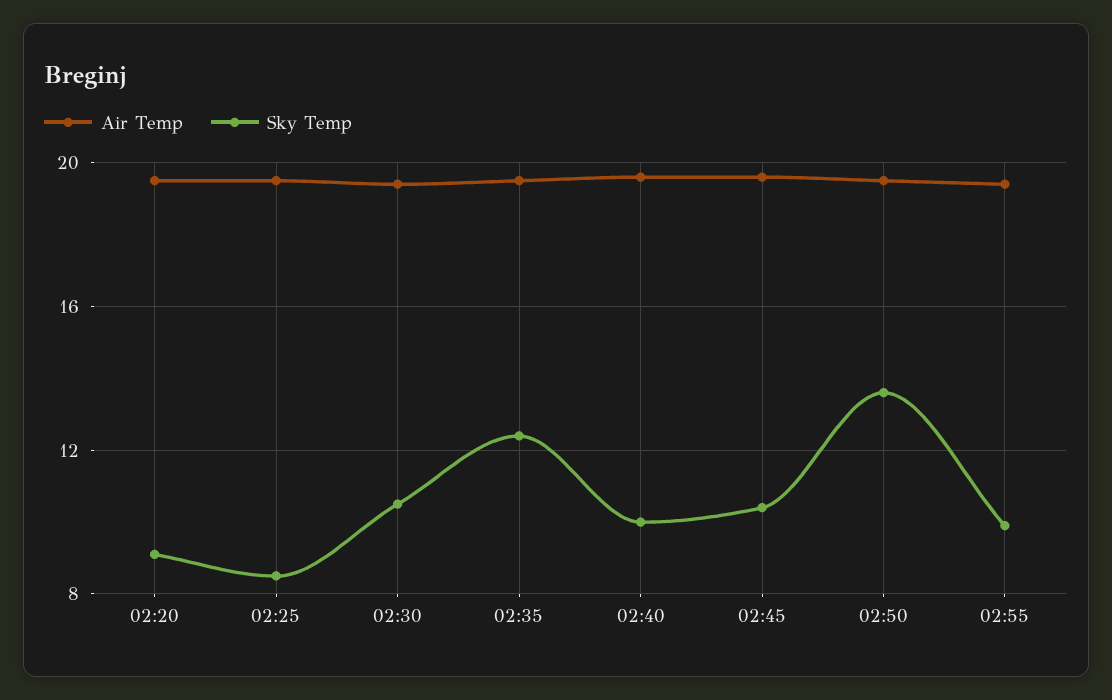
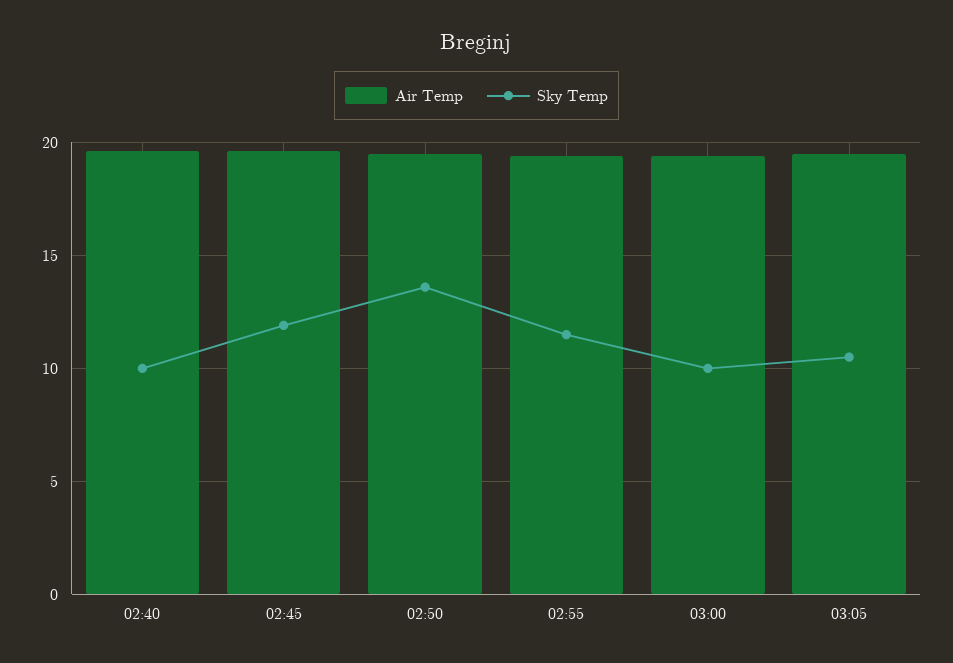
Air Temp, 02:20: 19.5 -> none
Sky Temp, 02:20: 9 -> none
Air Temp, 02:25: 19.5 -> none
Sky Temp, 02:25: 8.5 -> none
Air Temp, 02:30: 19.5 -> none
Sky Temp, 02:30: 10.5 -> none
Air Temp, 02:35: 19.5 -> none
Sky Temp, 02:35: 12.5 -> none
Sky Temp, 02:45: 10.5 -> 12
Sky Temp, 02:55: 10 -> 11.5
Air Temp, 03:00: none -> 19.5
Sky Temp, 03:00: none -> 10
Air Temp, 03:05: none -> 19.5
Sky Temp, 03:05: none -> 10.5

